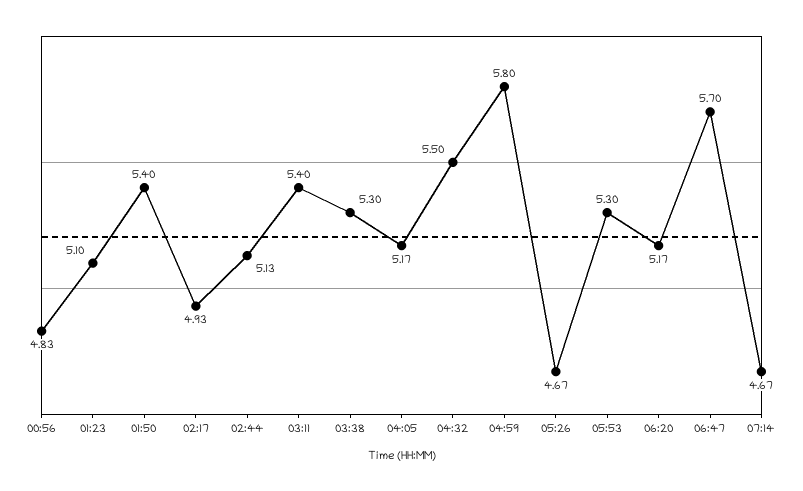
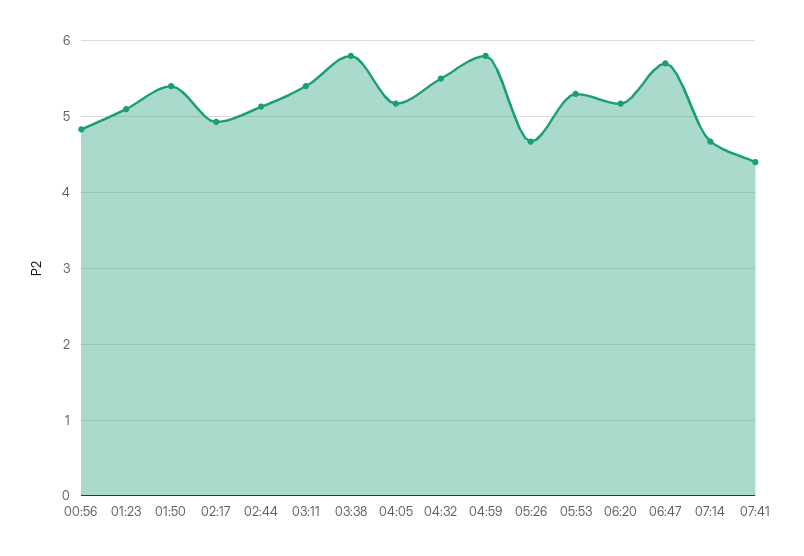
03:38: 5.3 -> 5.8
07:41: none -> 4.4

